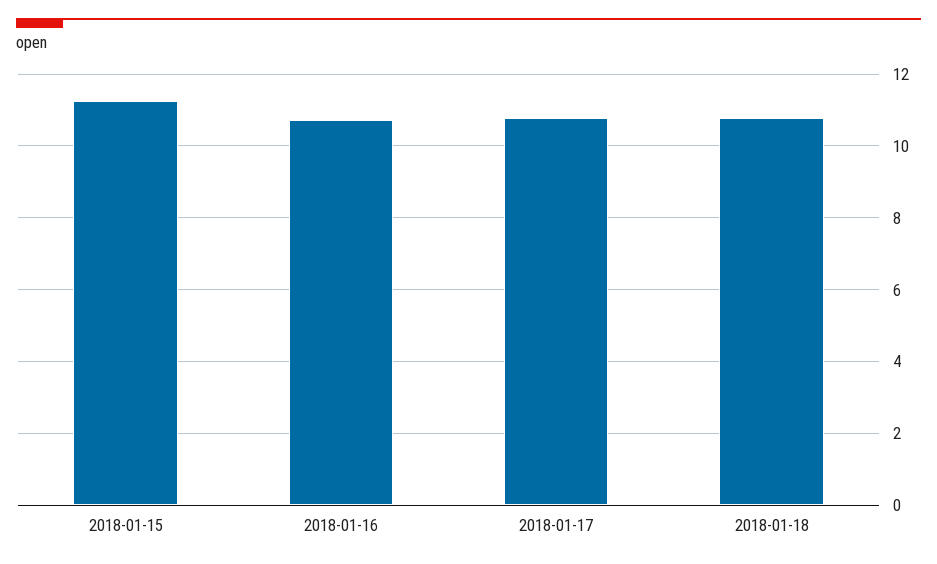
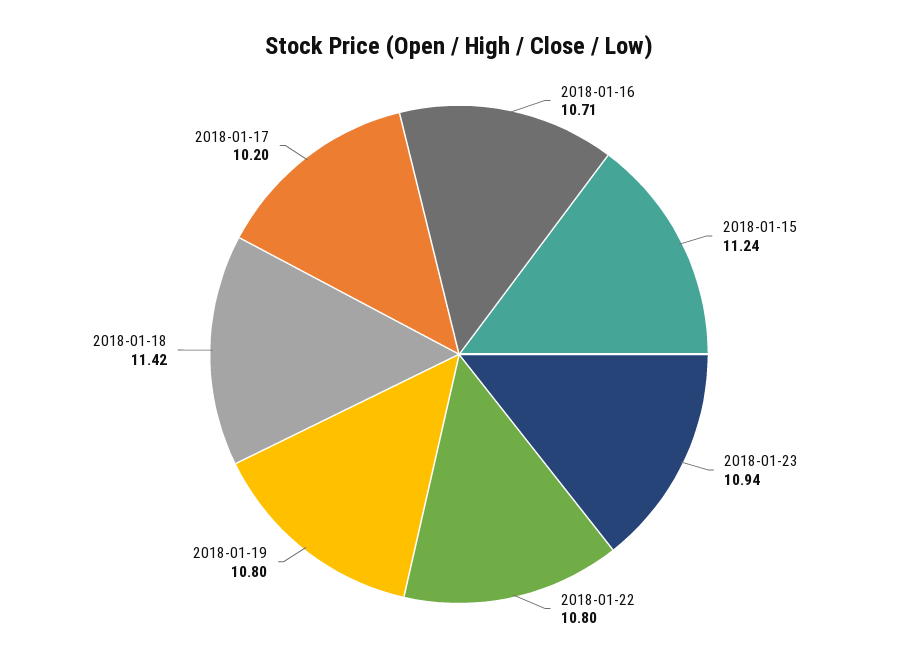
2018-01-17: 10.8 -> 10.2
2018-01-18: 10.8 -> 11.42
2018-01-23: none -> 10.94
2018-01-22: none -> 10.8
2018-01-19: none -> 10.8

